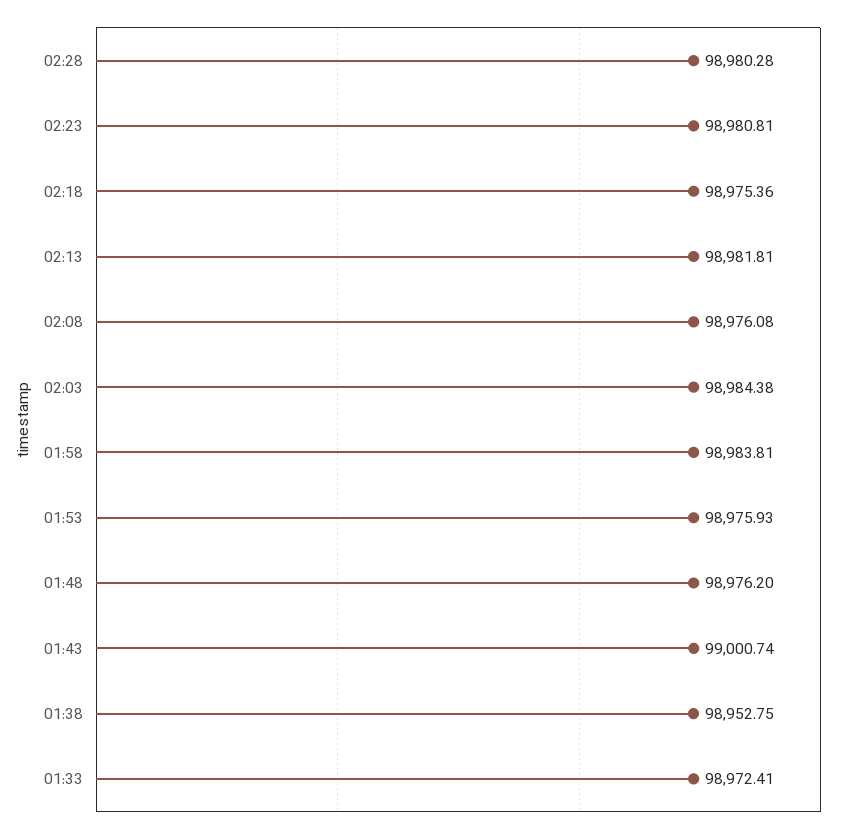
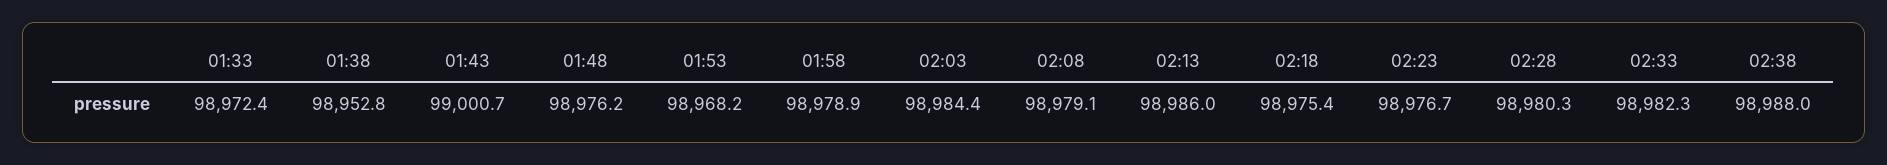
02:23: 98980.81 -> 98976.7
02:13: 98981.81 -> 98986
02:08: 98976.08 -> 98979.1
01:58: 98983.81 -> 98978.9
01:53: 98975.93 -> 98968.2
02:33: none -> 98982.3
02:38: none -> 98988

